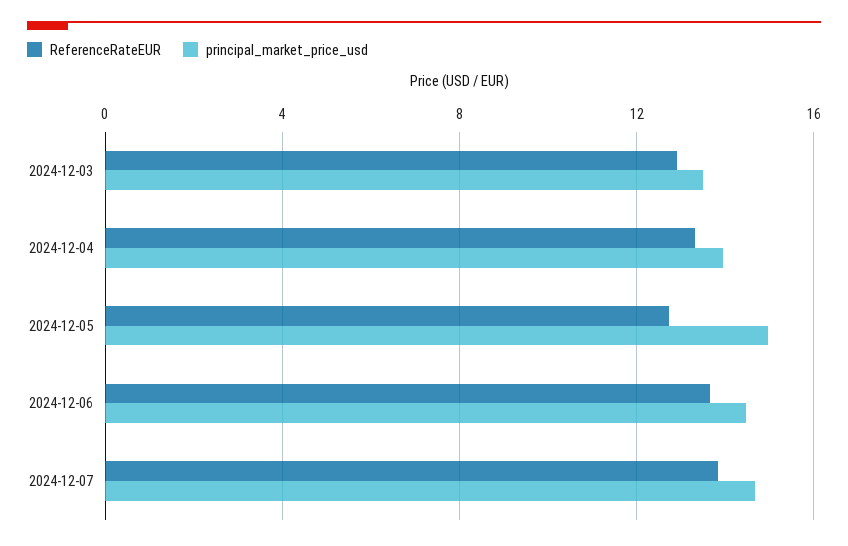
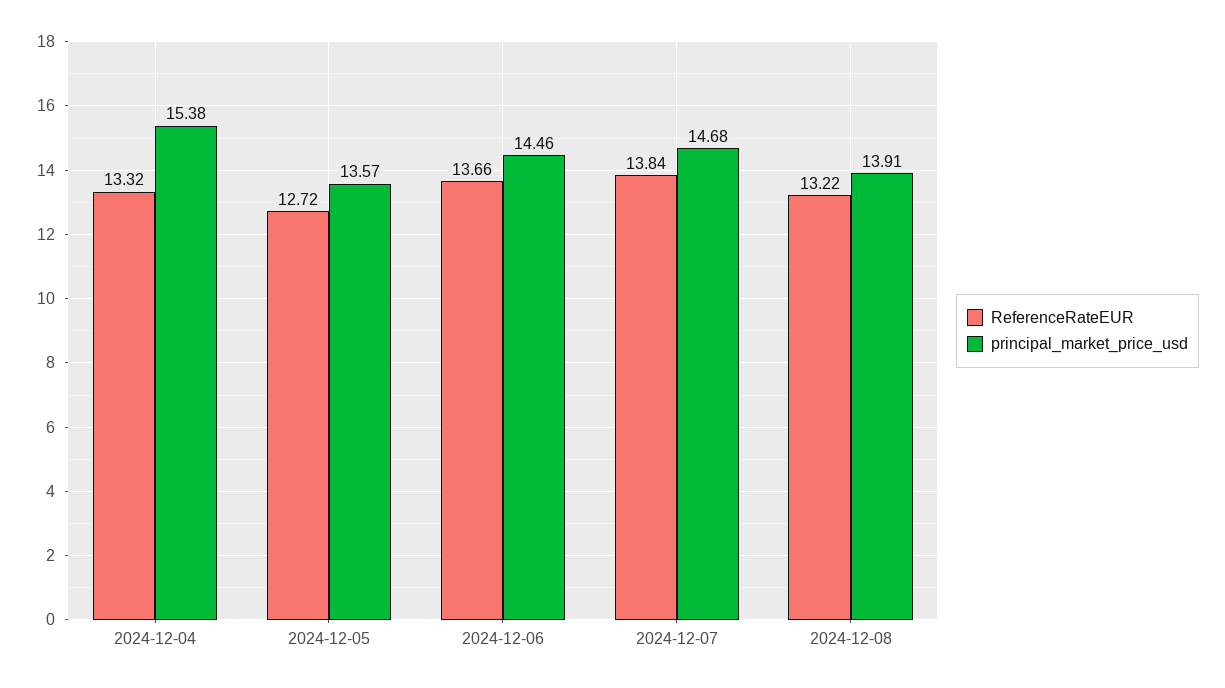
ReferenceRateEUR, 2024-12-03: 13 -> none
principal_market_price_usd, 2024-12-03: 13.5 -> none
principal_market_price_usd, 2024-12-04: 14 -> 15.38
principal_market_price_usd, 2024-12-05: 15 -> 13.57
ReferenceRateEUR, 2024-12-08: none -> 13.22
principal_market_price_usd, 2024-12-08: none -> 13.91

